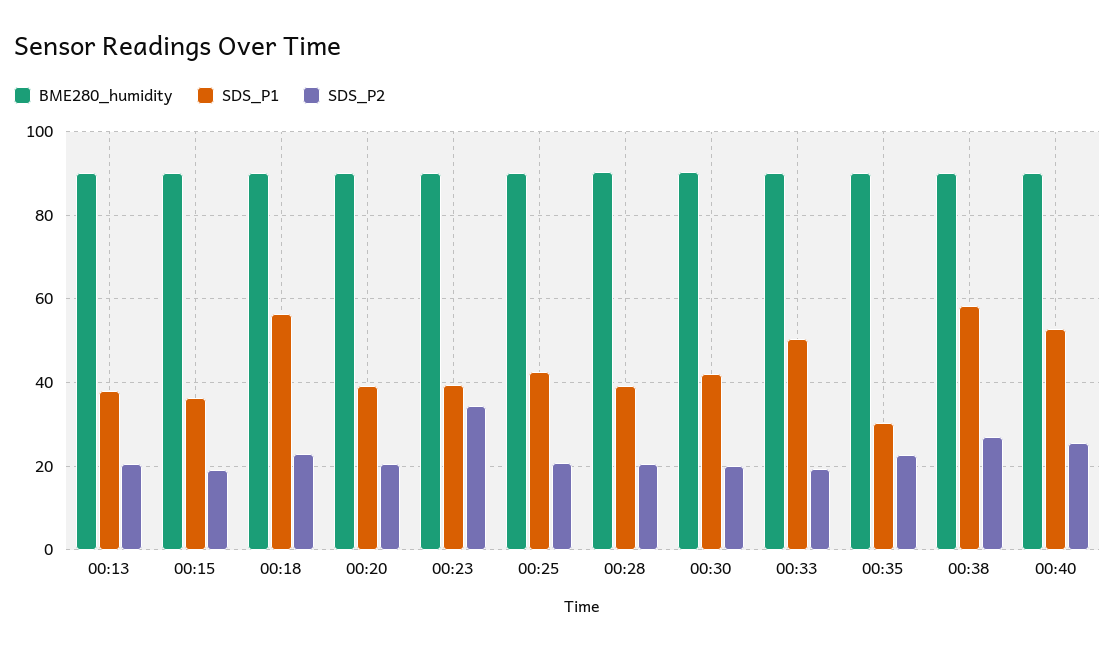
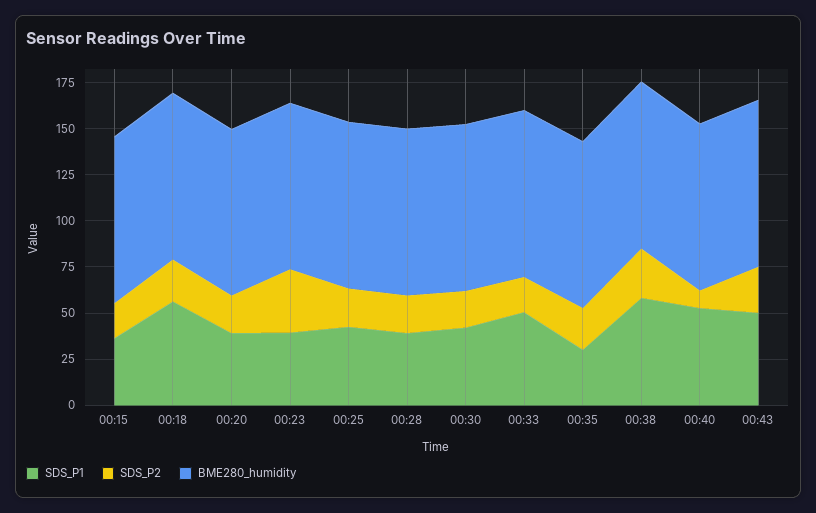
BME280_humidity, 00:13: 90 -> none
SDS_P1, 00:13: 38 -> none
SDS_P2, 00:13: 20 -> none
SDS_P2, 00:40: 26 -> 10
SDS_P1, 00:43: none -> 50
SDS_P2, 00:43: none -> 25
BME280_humidity, 00:43: none -> 90

